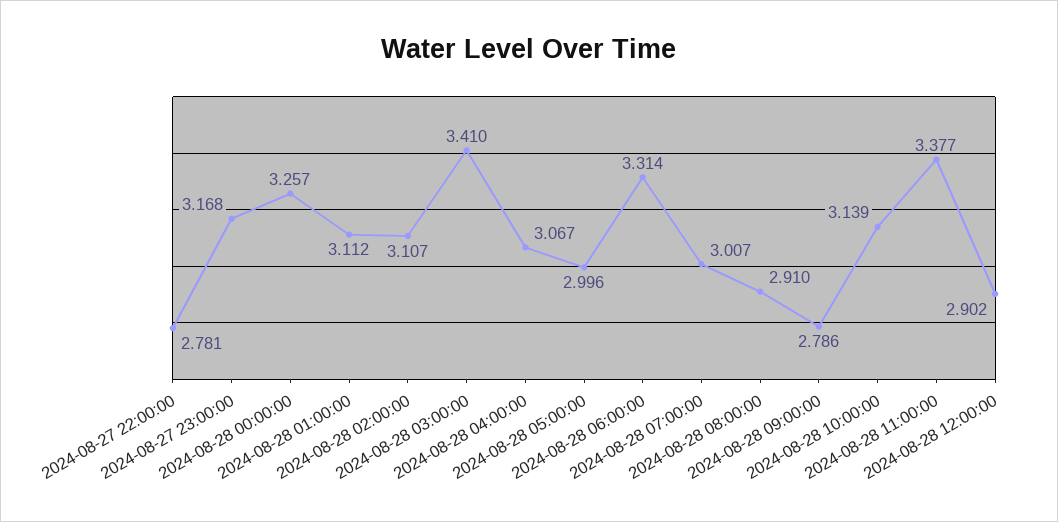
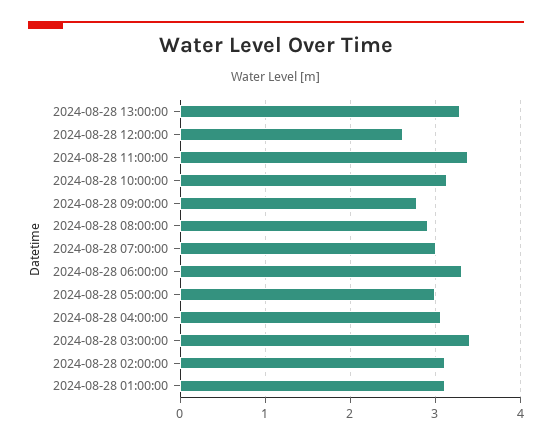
2024-08-27 22:00:00: 2.781 -> none
2024-08-27 23:00:00: 3.168 -> none
2024-08-28 00:00:00: 3.257 -> none
2024-08-28 12:00:00: 2.902 -> 2.6
2024-08-28 13:00:00: none -> 3.3

